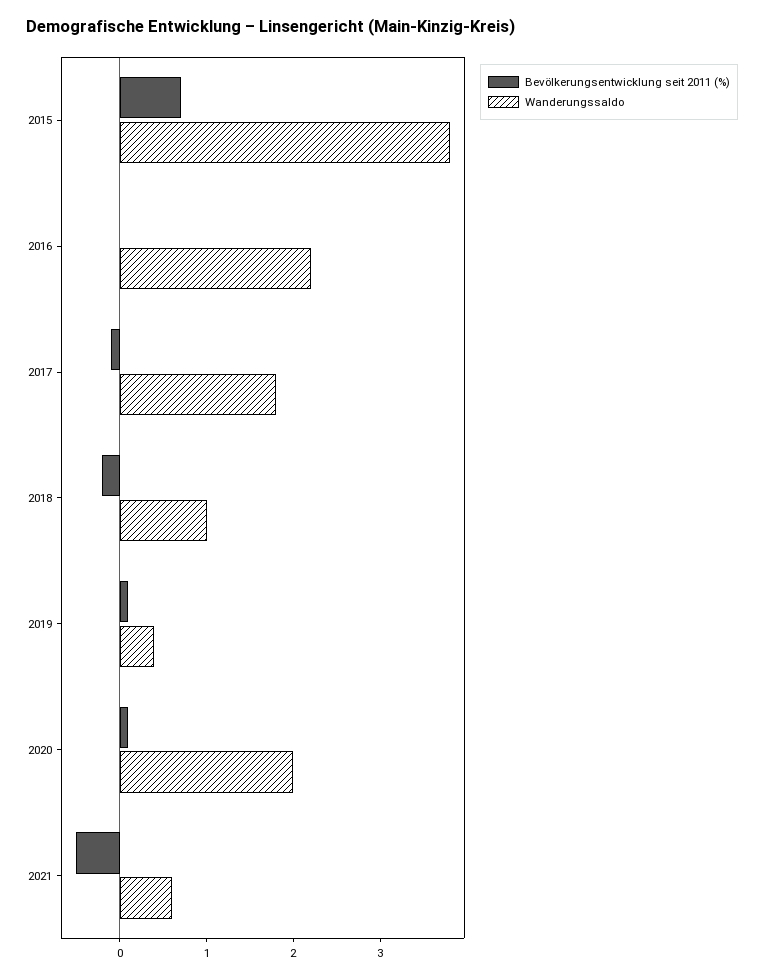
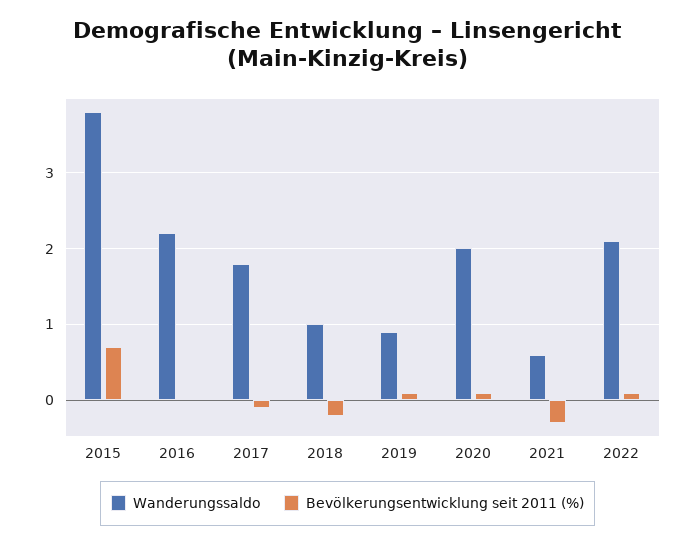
Wanderungssaldo, 2019: 0.4 -> 0.9
Bevölkerungsentwicklung seit 2011 (%), 2021: -0.5 -> -0.3
Wanderungssaldo, 2022: none -> 2.1
Bevölkerungsentwicklung seit 2011 (%), 2022: none -> 0.1

